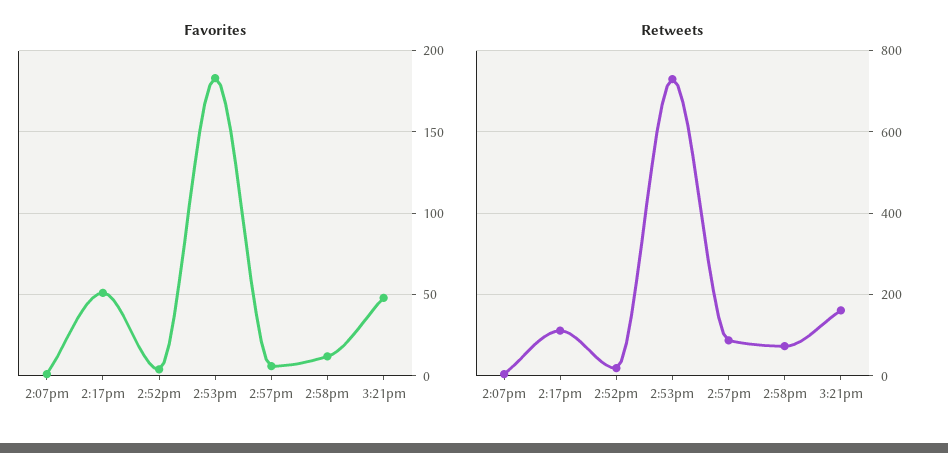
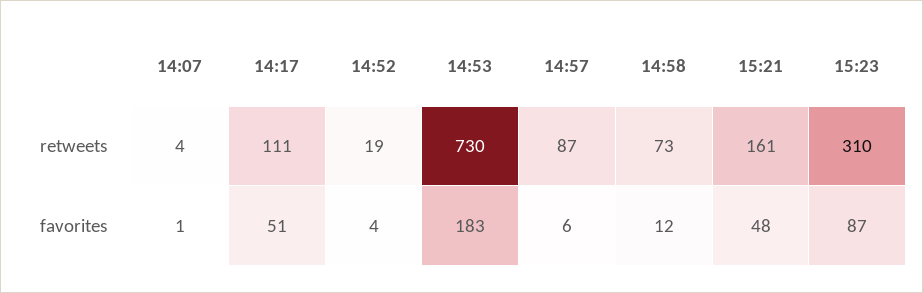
Retweets, 15:23: none -> 310
Favorites, 15:23: none -> 87

